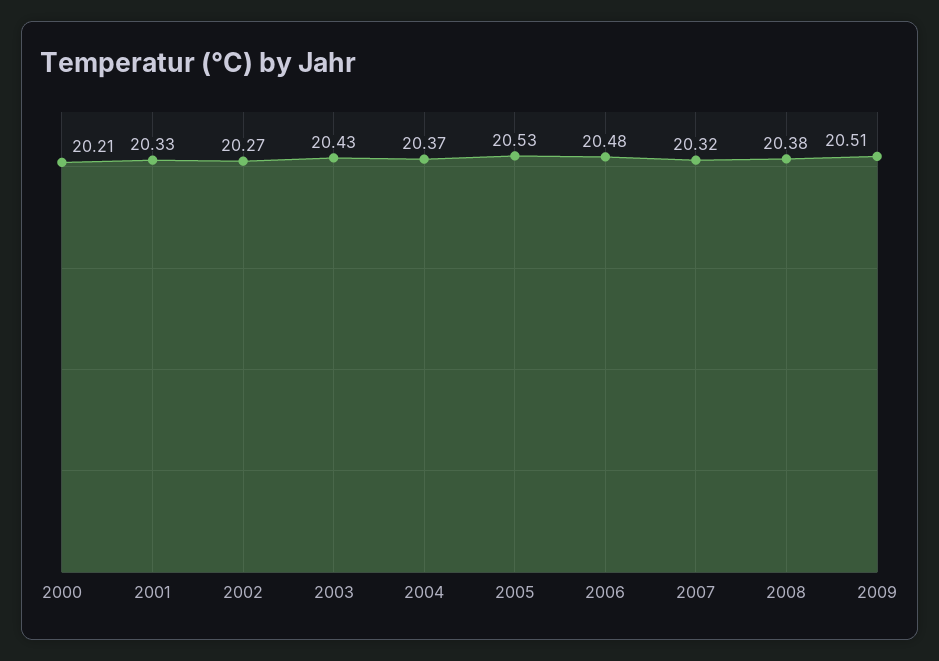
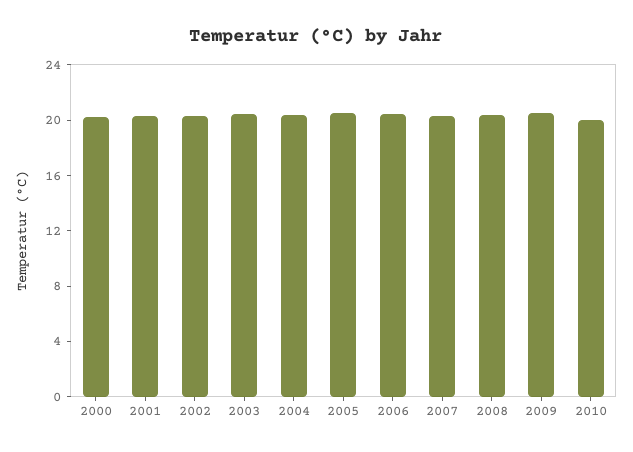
2010: none -> 20

